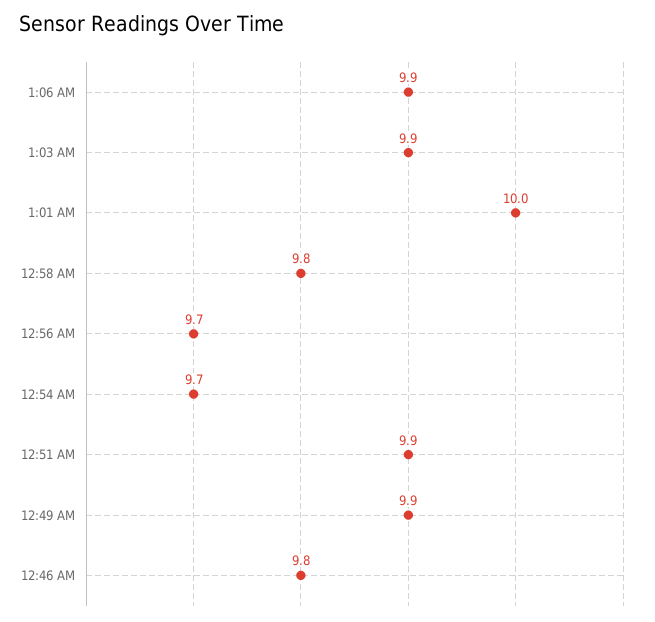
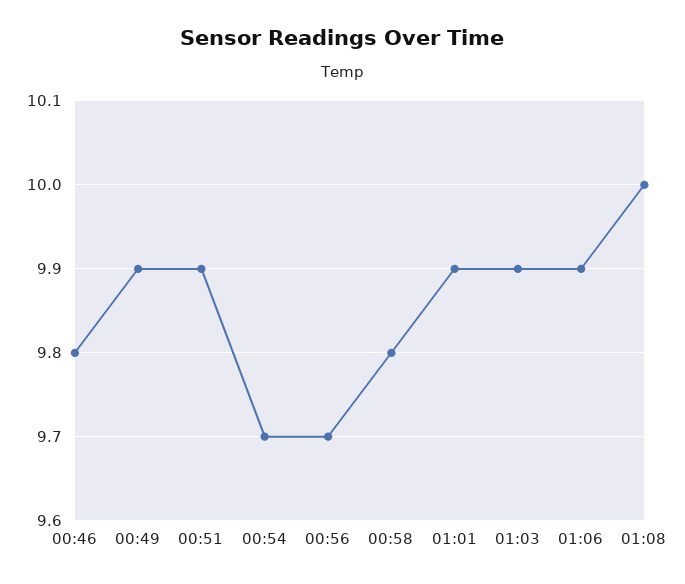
1:01 AM: 10 -> 9.9
01:08: none -> 10

